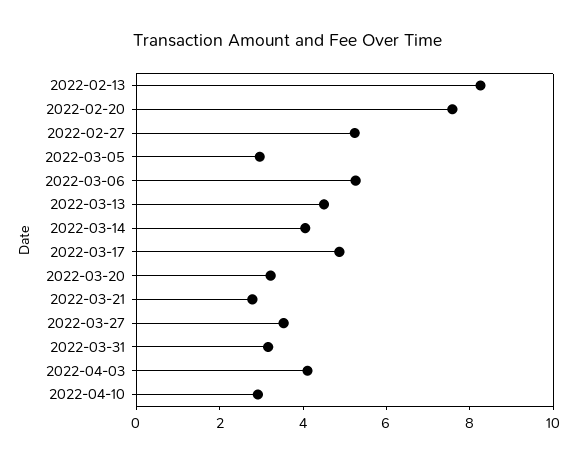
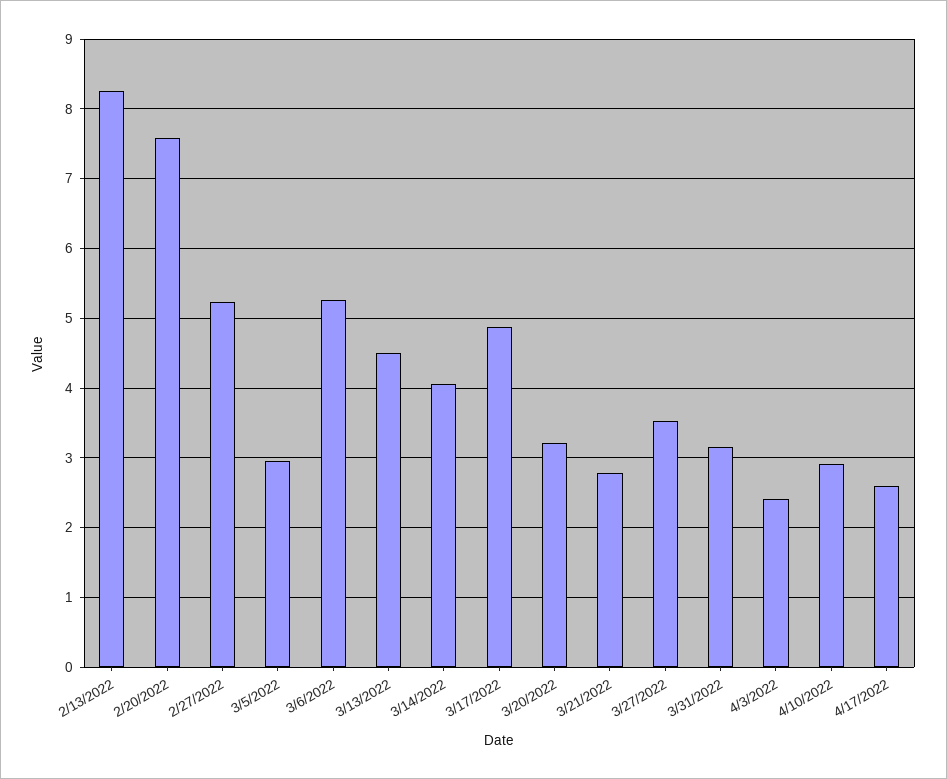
2022-04-03: 4 -> 2.4
4/17/2022: none -> 2.6

